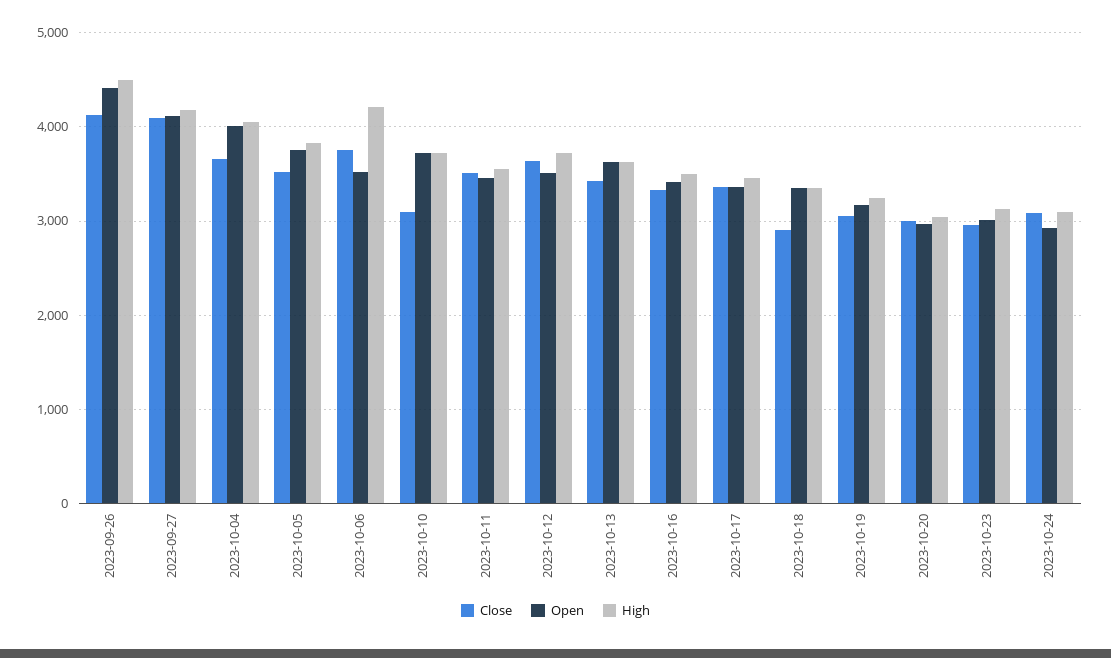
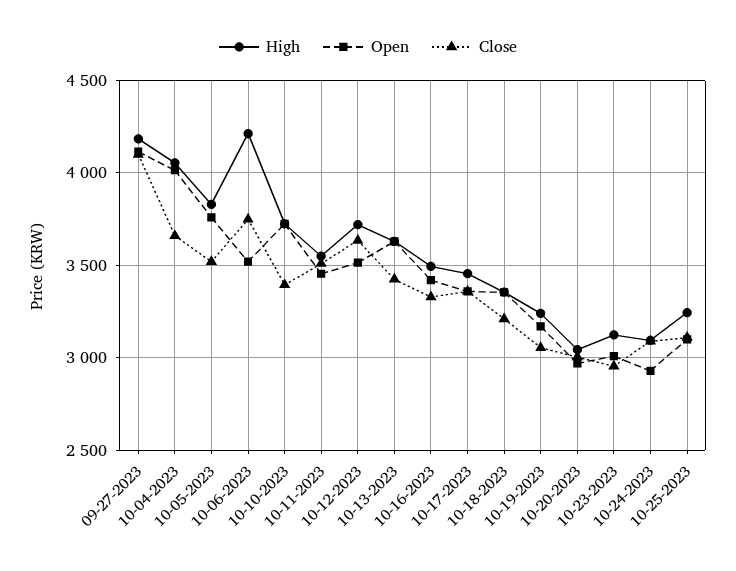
Close, 2023-09-26: 4100 -> none
Open, 2023-09-26: 4400 -> none
High, 2023-09-26: 4500 -> none
Close, 2023-10-10: 3100 -> 3400
Close, 2023-10-18: 2900 -> 3200
High, 10-25-2023: none -> 3250
Open, 10-25-2023: none -> 3100
Close, 10-25-2023: none -> 3100

